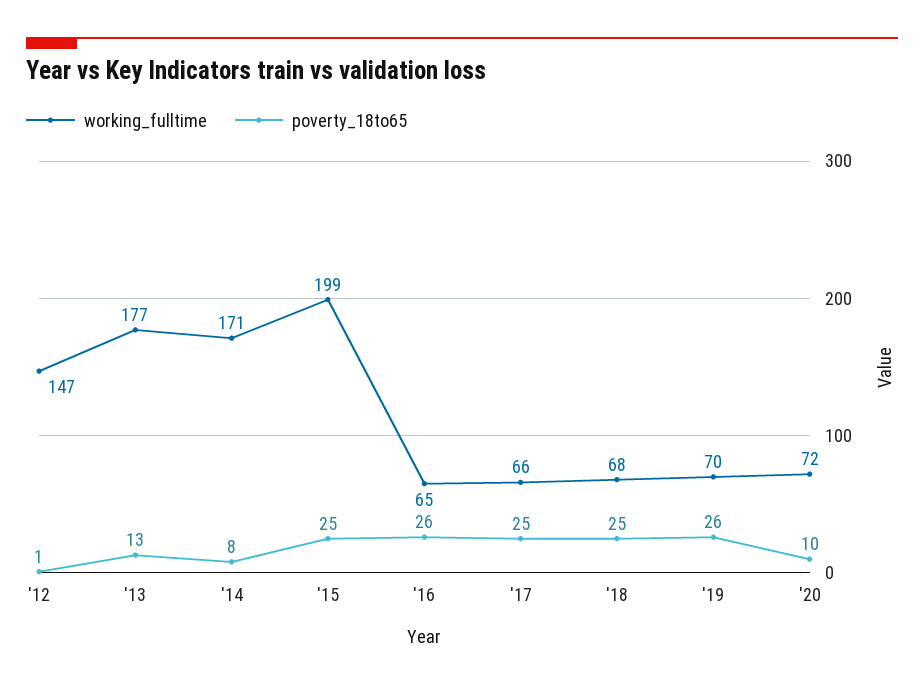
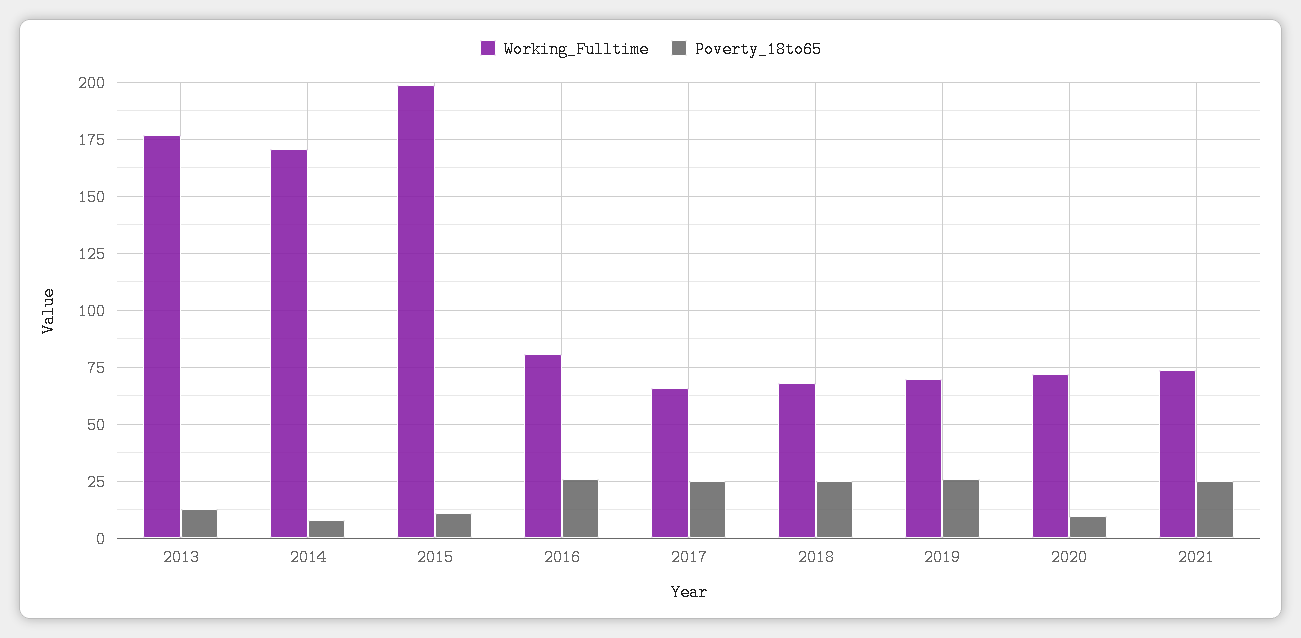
working_fulltime, '12: 147 -> none
poverty_18to65, '12: 1 -> none
poverty_18to65, '15: 25 -> 10
working_fulltime, '16: 65 -> 80
working_fulltime, 2021: none -> 75
poverty_18to65, 2021: none -> 25

